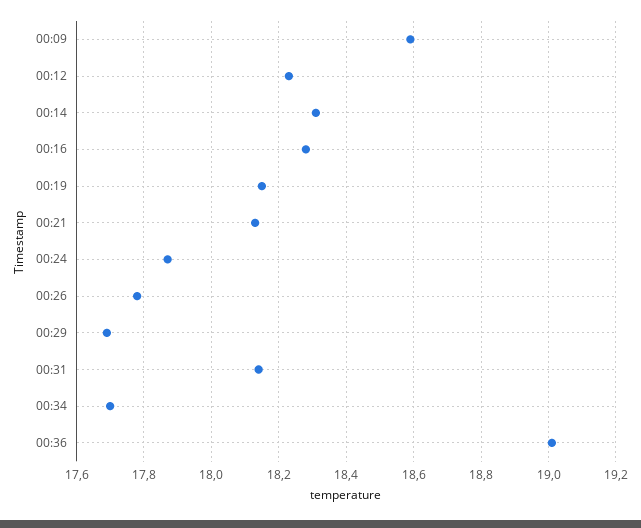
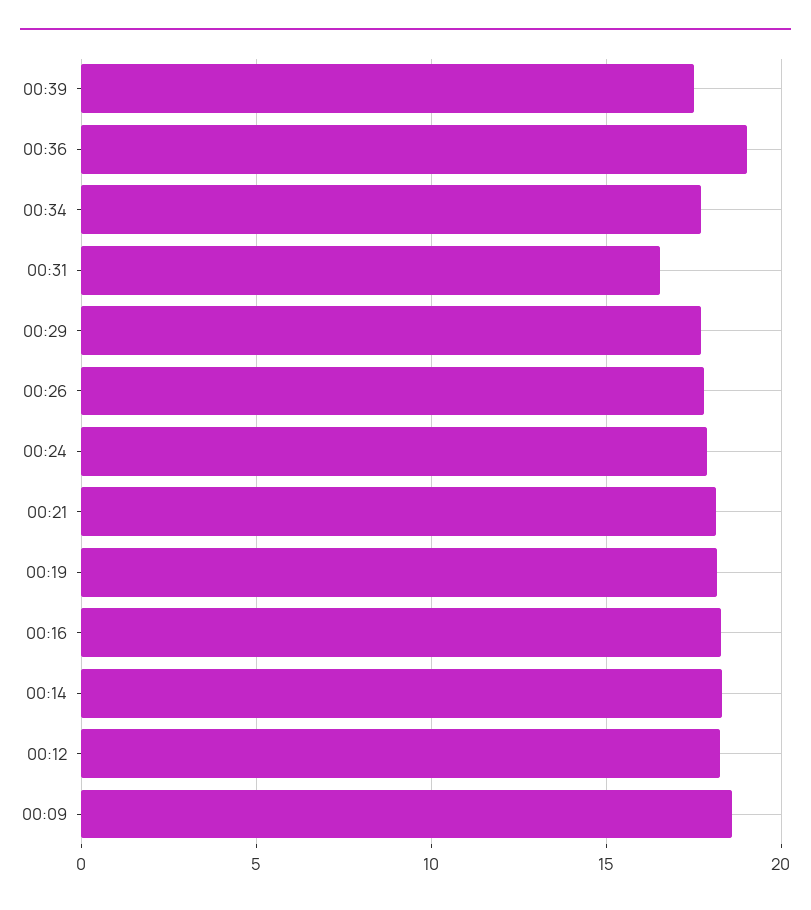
00:31: 18.15 -> 16.5
00:39: none -> 17.5

